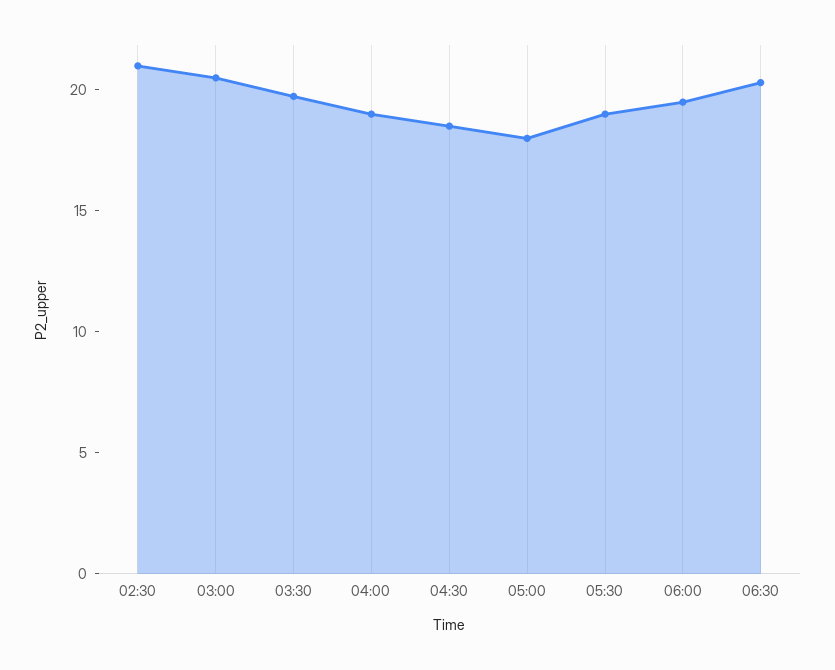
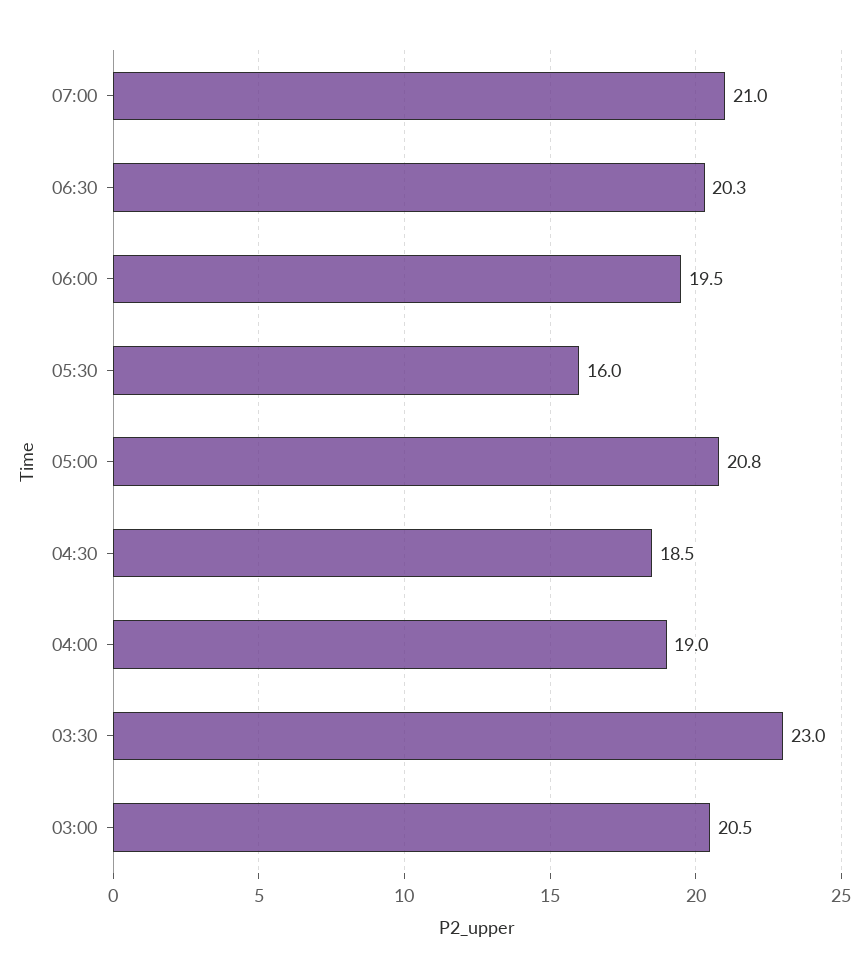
02:30: 21 -> none
03:30: 20 -> 23
05:00: 18 -> 20.8
05:30: 19 -> 16
07:00: none -> 21

